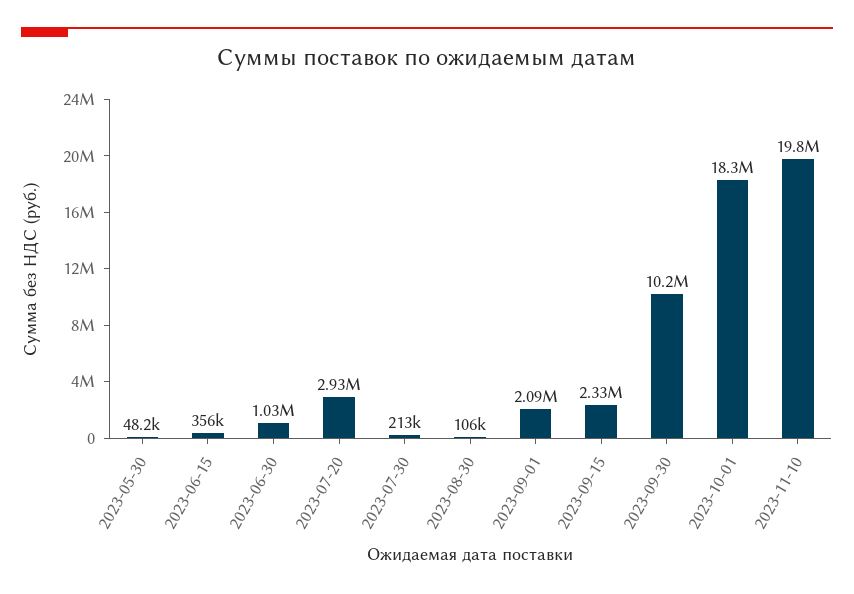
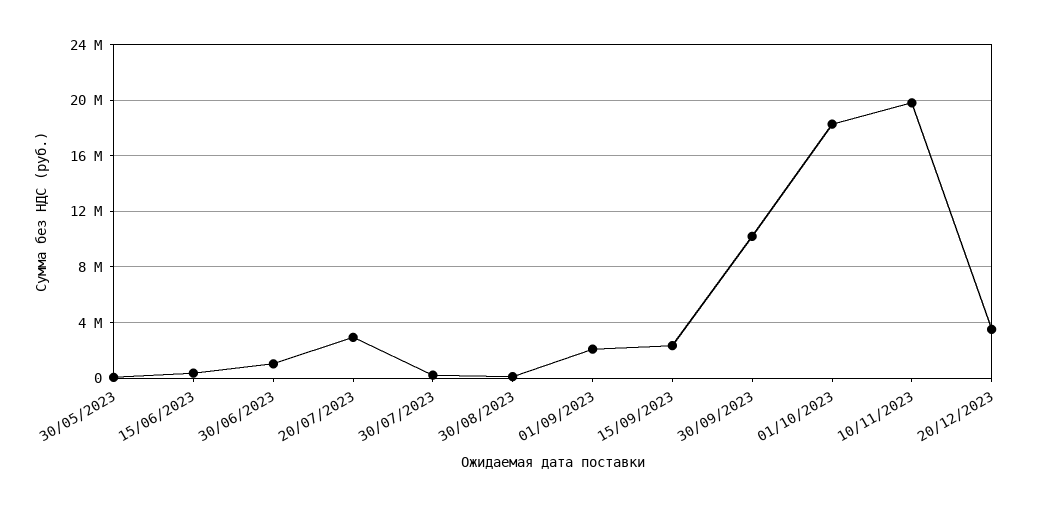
20/12/2023: none -> 3500000

